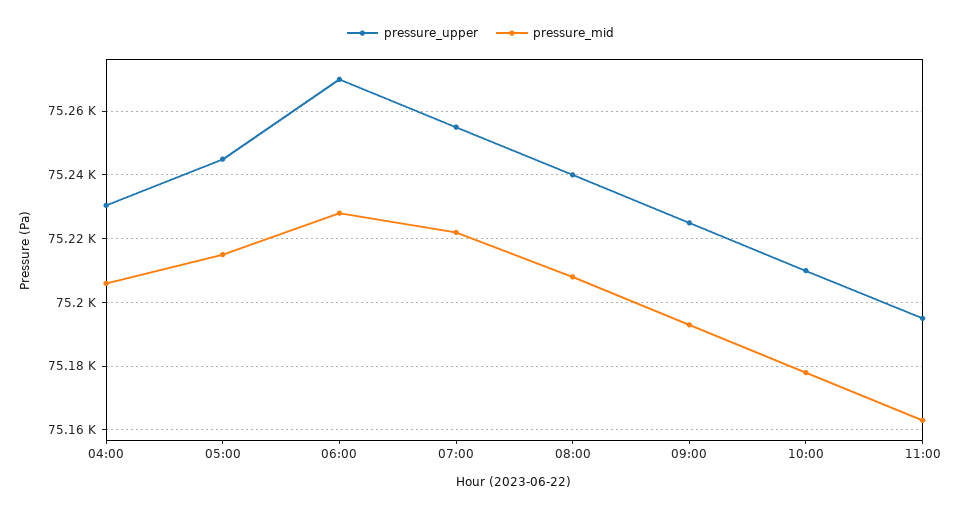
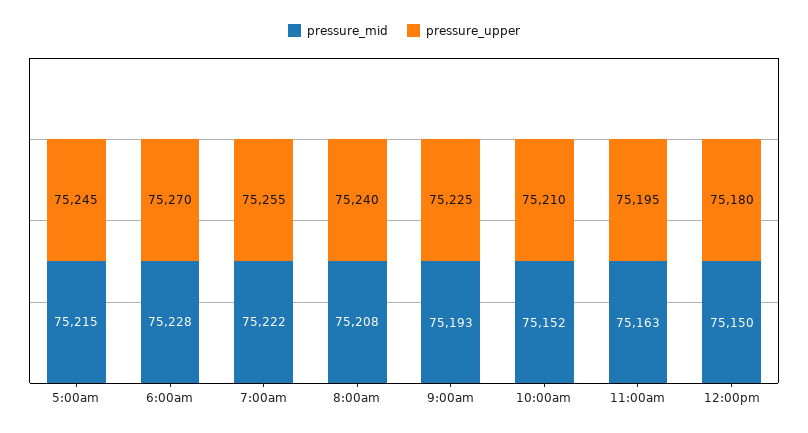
pressure_upper, 04:00: 75230 -> none
pressure_mid, 04:00: 75206 -> none
pressure_mid, 10:00: 75178 -> 75152
pressure_mid, 12:00pm: none -> 75150
pressure_upper, 12:00pm: none -> 75180

